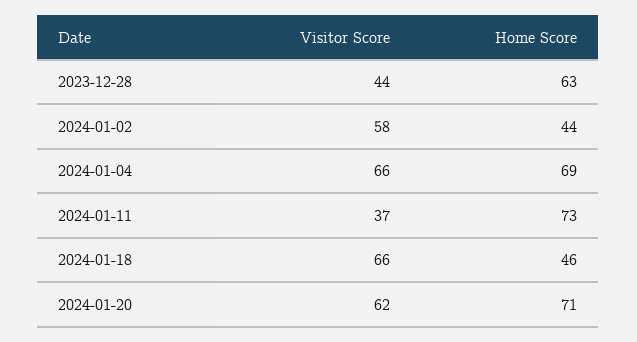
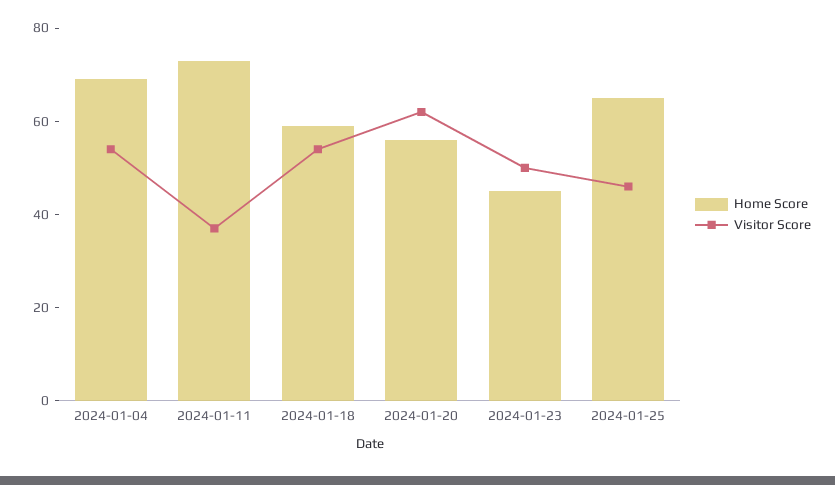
Visitor Score, 2023-12-28: 44 -> none
Home Score, 2023-12-28: 63 -> none
Visitor Score, 2024-01-02: 58 -> none
Home Score, 2024-01-02: 44 -> none
Visitor Score, 2024-01-04: 66 -> 55
Visitor Score, 2024-01-18: 66 -> 55
Home Score, 2024-01-18: 46 -> 60
Home Score, 2024-01-20: 71 -> 55
Home Score, 2024-01-23: none -> 45
Visitor Score, 2024-01-23: none -> 50
Home Score, 2024-01-25: none -> 65
Visitor Score, 2024-01-25: none -> 45

